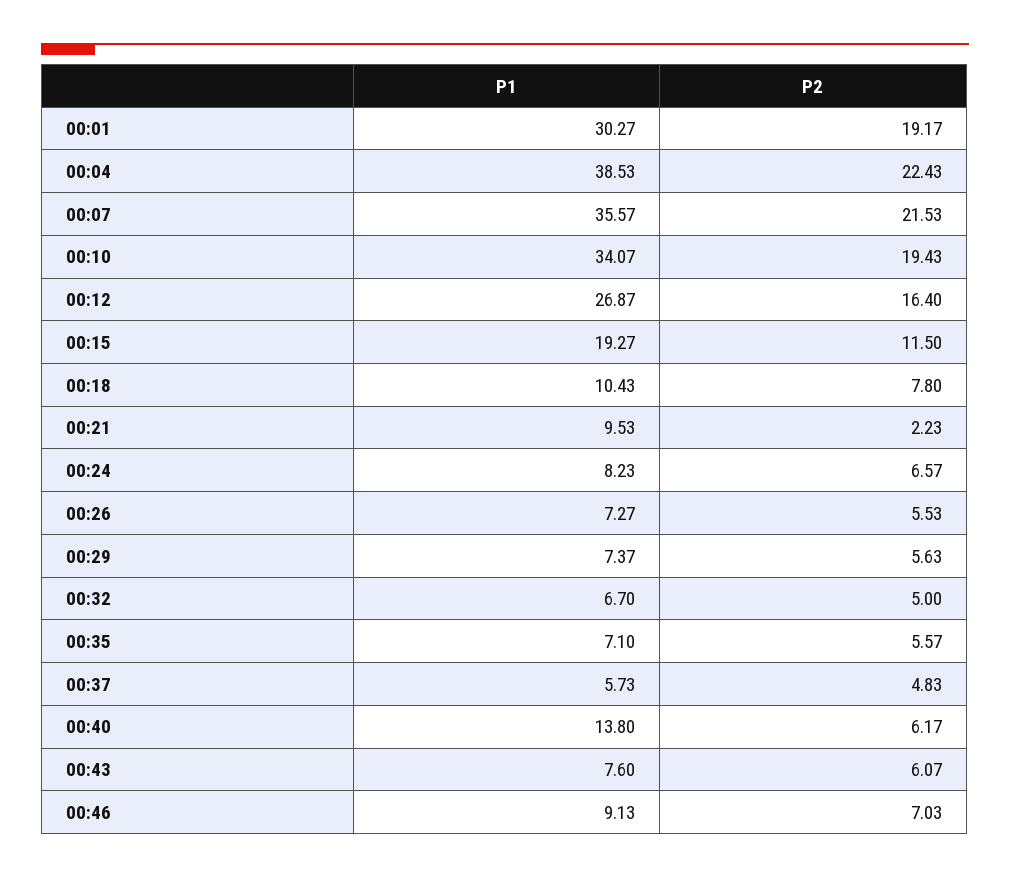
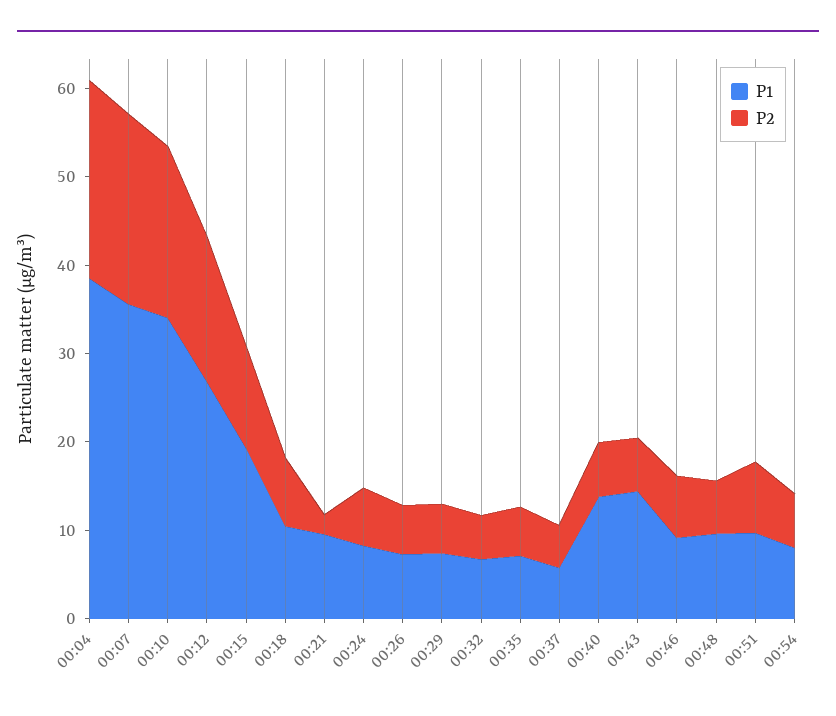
P1, 00:01: 30.27 -> none
P2, 00:01: 19.17 -> none
P1, 00:43: 7.6 -> 14
P1, 00:48: none -> 10
P2, 00:48: none -> 6
P1, 00:51: none -> 10
P2, 00:51: none -> 8
P1, 00:54: none -> 8
P2, 00:54: none -> 6

